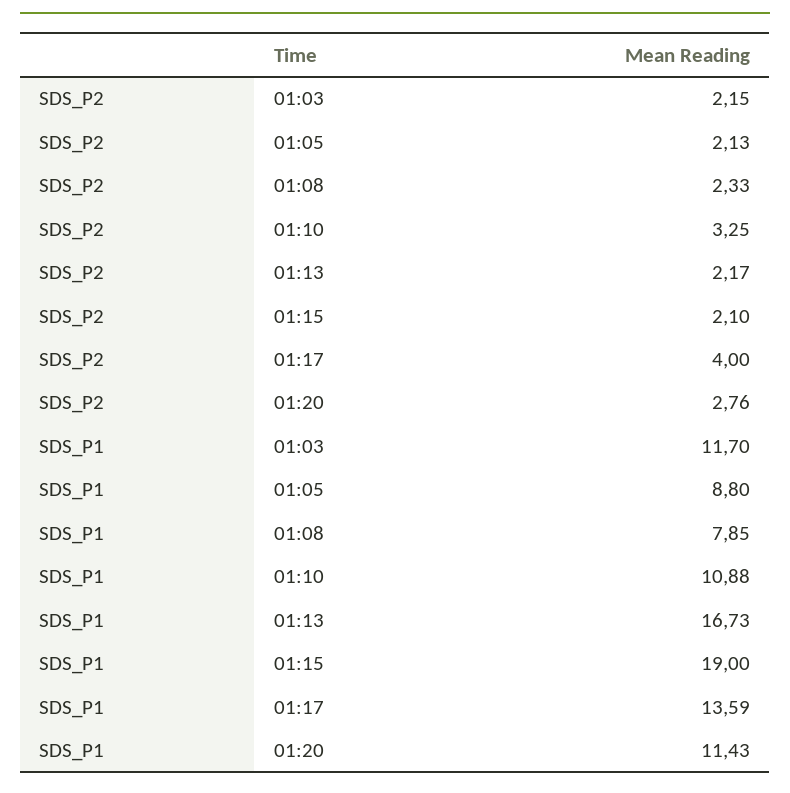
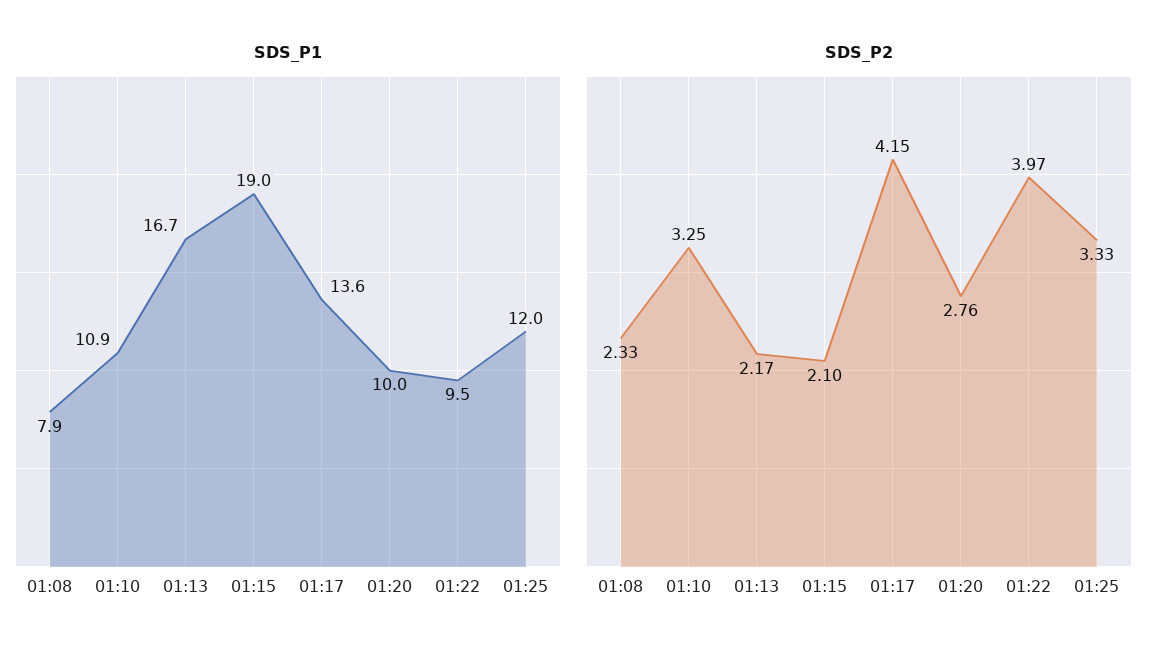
SDS_P2, 01:03: 2.15 -> none
SDS_P2, 01:05: 2.13 -> none
SDS_P2, 01:17: 4 -> 4.15
SDS_P1, 01:03: 11.7 -> none
SDS_P1, 01:05: 8.8 -> none
SDS_P1, 01:20: 11.43 -> 10
SDS_P1, 01:22: none -> 9.5
SDS_P1, 01:25: none -> 12
SDS_P2, 01:22: none -> 3.97
SDS_P2, 01:25: none -> 3.33

